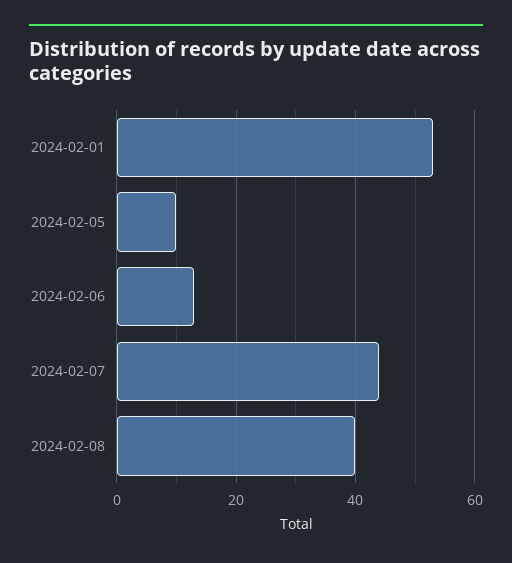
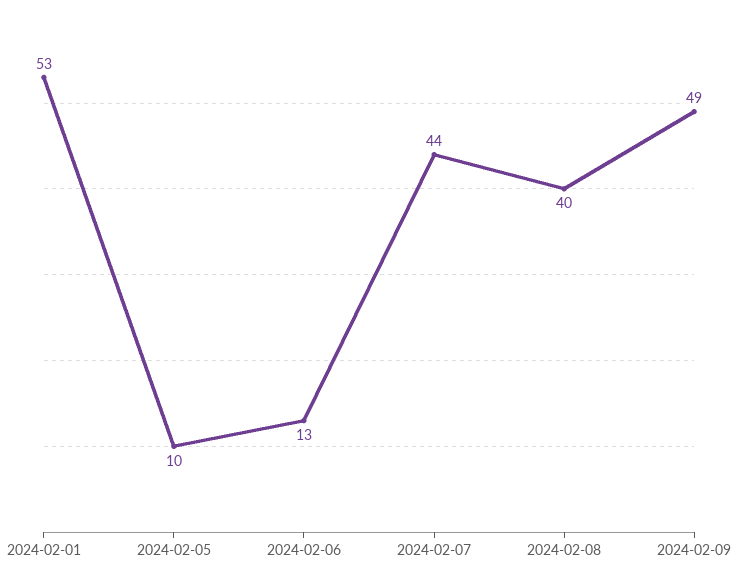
2024-02-09: none -> 49

